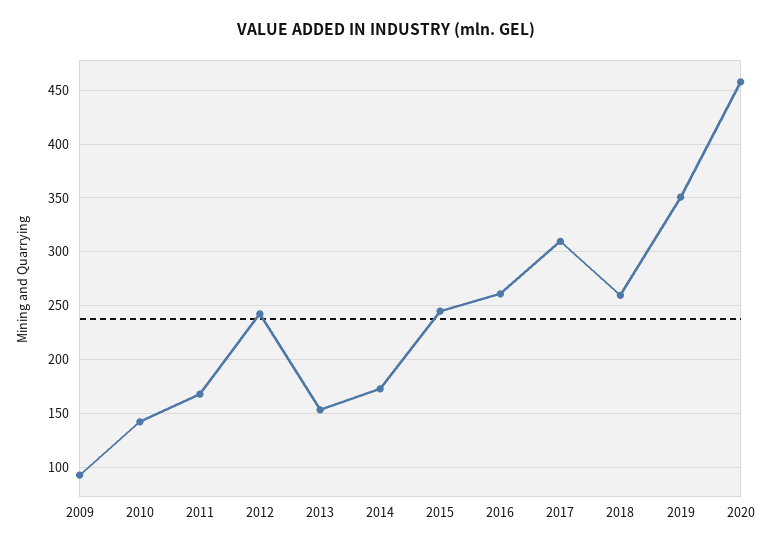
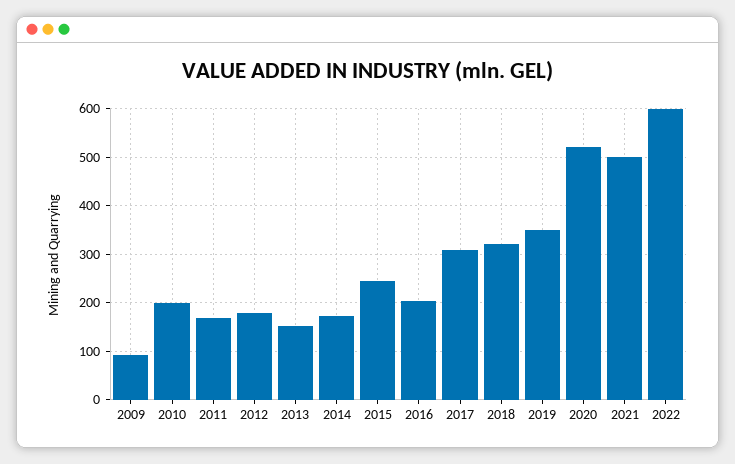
2010: 140 -> 200
2012: 240 -> 180
2016: 260 -> 200
2018: 260 -> 320
2020: 460 -> 520
2021: none -> 500
2022: none -> 600

